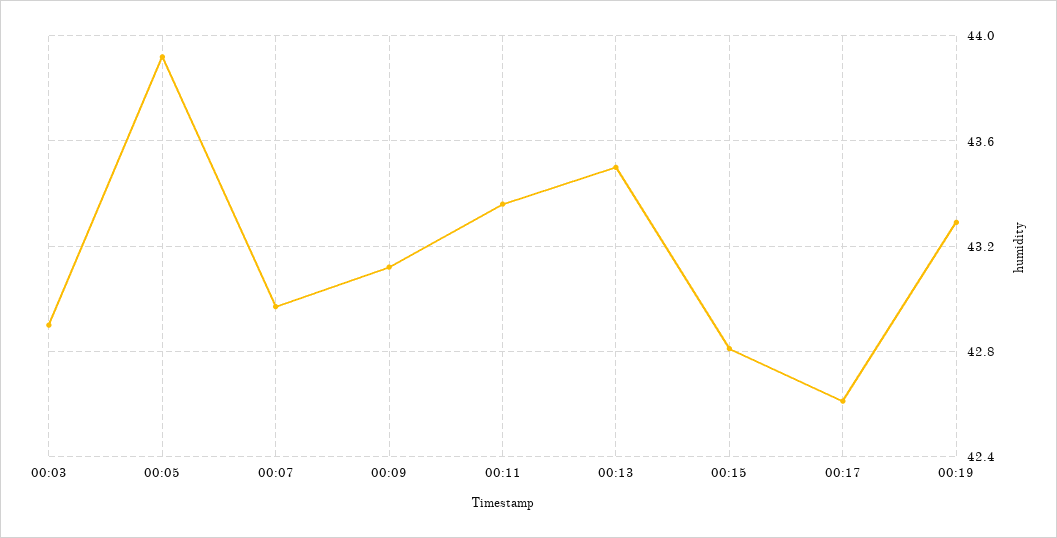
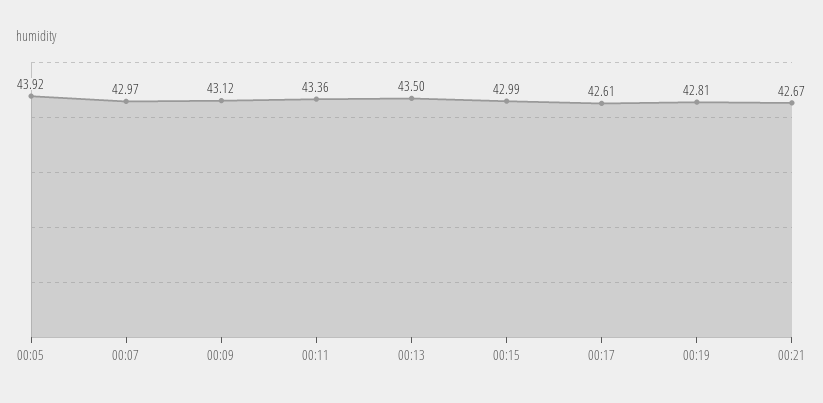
00:03: 42.9 -> none
00:15: 42.8 -> 42.99
00:19: 43.3 -> 42.81
00:21: none -> 42.67

